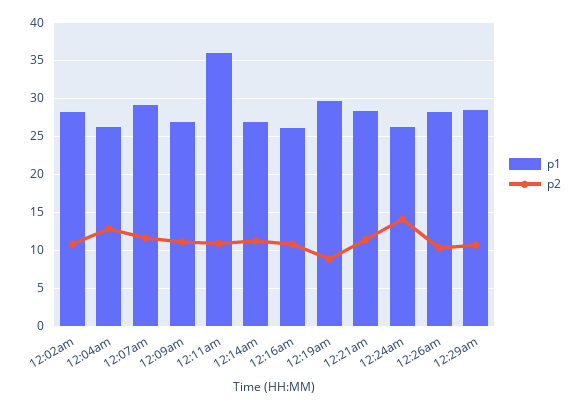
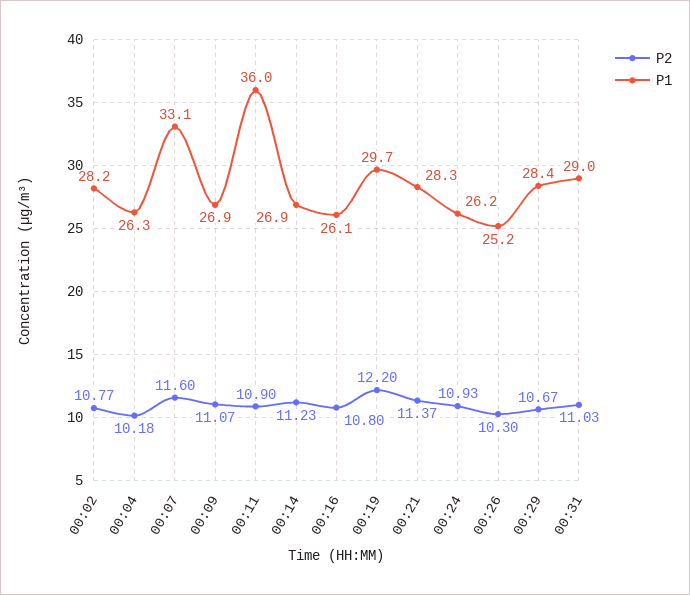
p2, 12:04am: 13 -> 10.18
p1, 12:07am: 29 -> 33.1
p2, 12:19am: 9 -> 12.2
p2, 12:24am: 14 -> 10.93
p1, 12:26am: 28 -> 25.2
p2, 00:31: none -> 11.03
p1, 00:31: none -> 29

